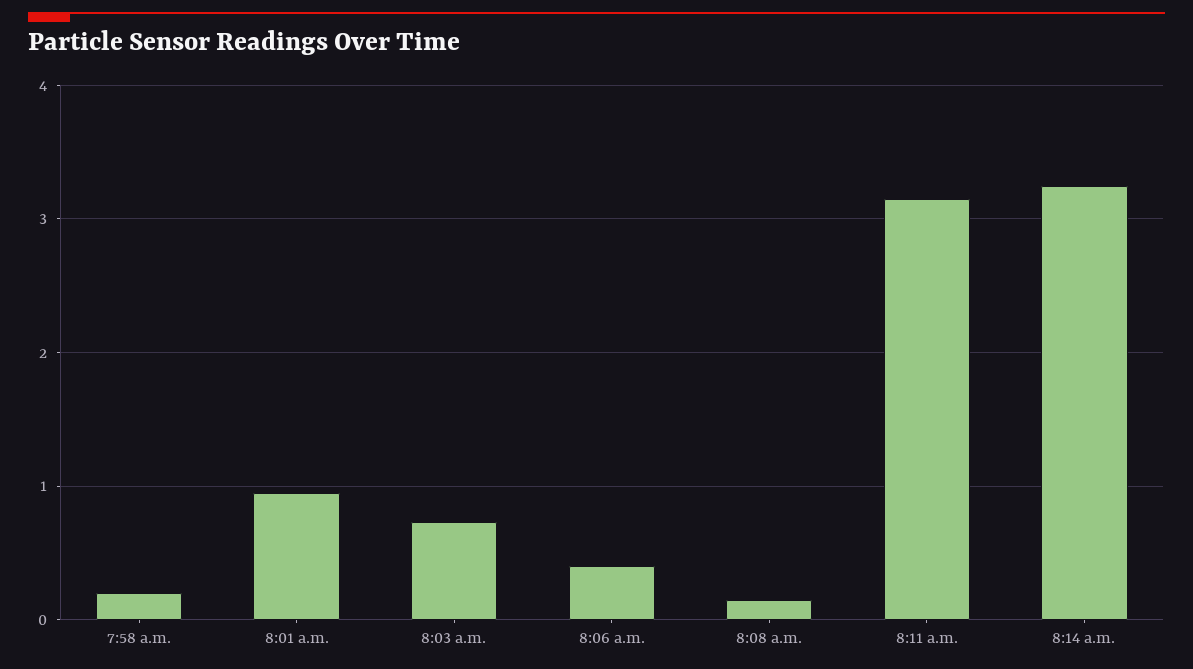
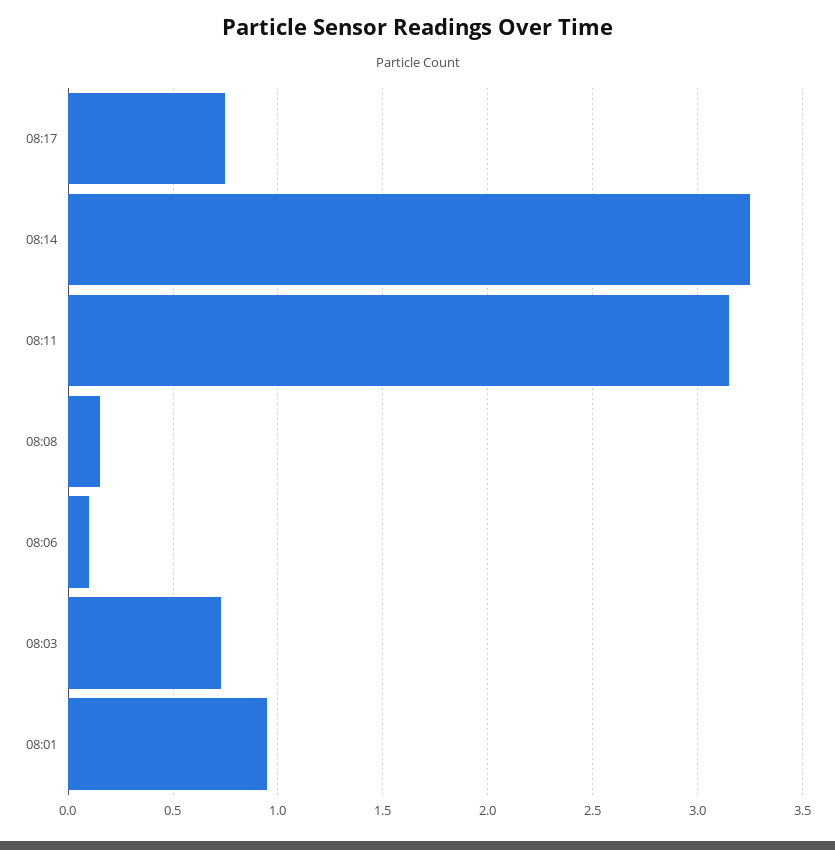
7:58 a.m.: 0.2 -> none
8:06 a.m.: 0.4 -> 0.1
08:17: none -> 0.75

